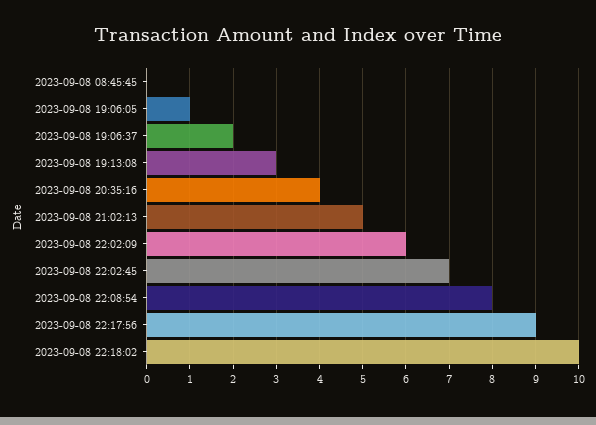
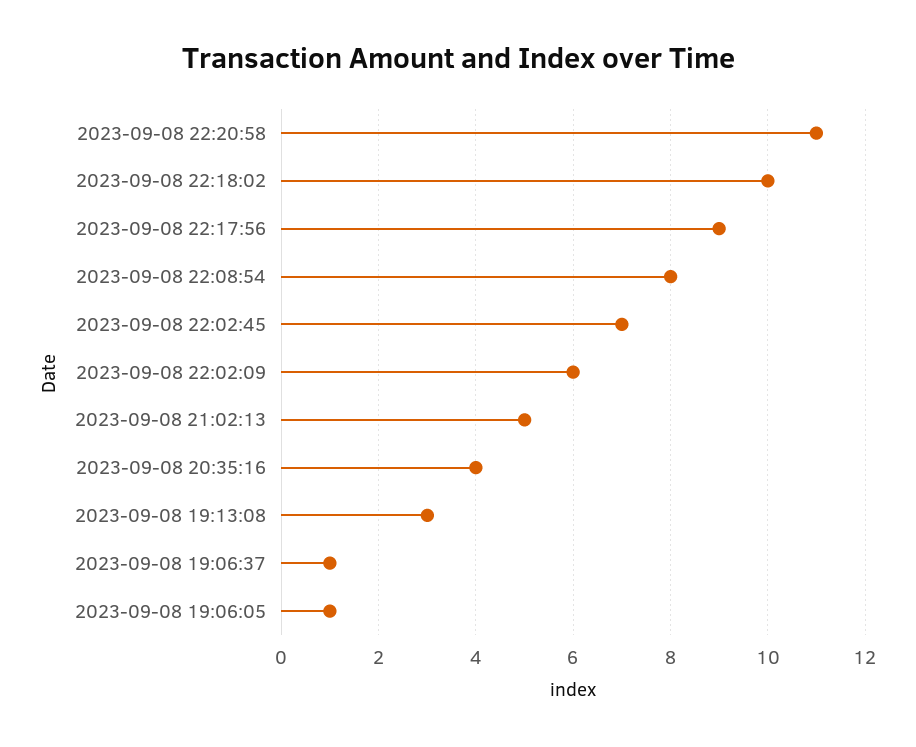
2023-09-08 08:45:45: 0 -> none
2023-09-08 19:06:37: 2 -> 1
2023-09-08 22:20:58: none -> 11

